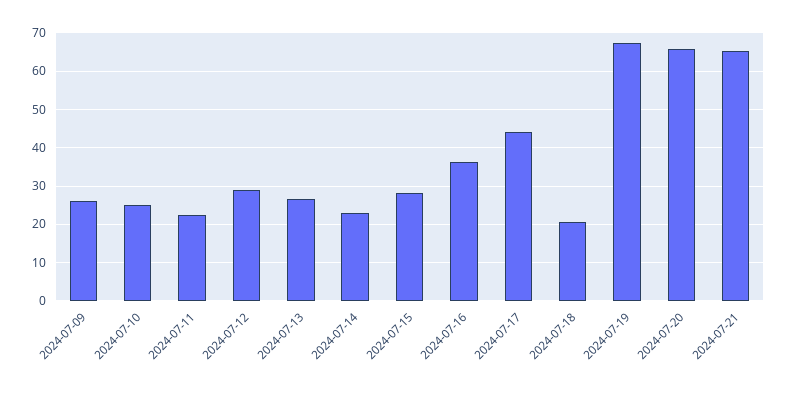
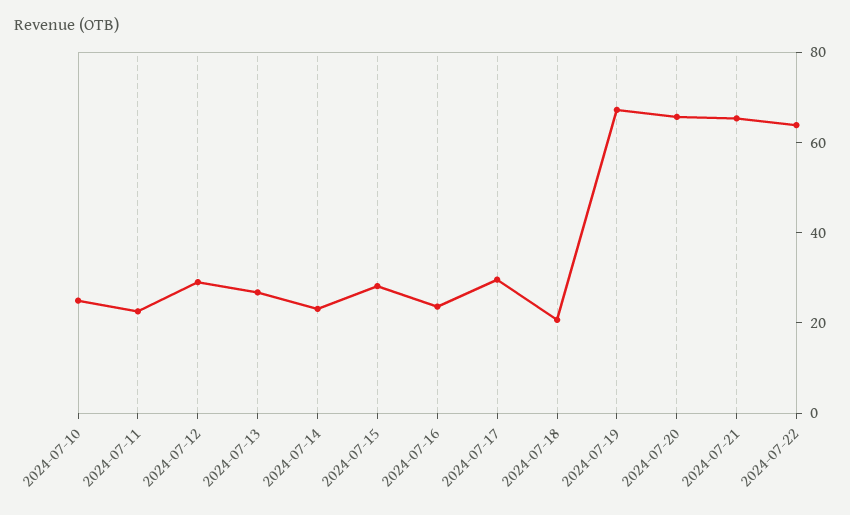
2024-07-09: 26 -> none
2024-07-16: 36 -> 25
2024-07-17: 44 -> 30
2024-07-22: none -> 65

